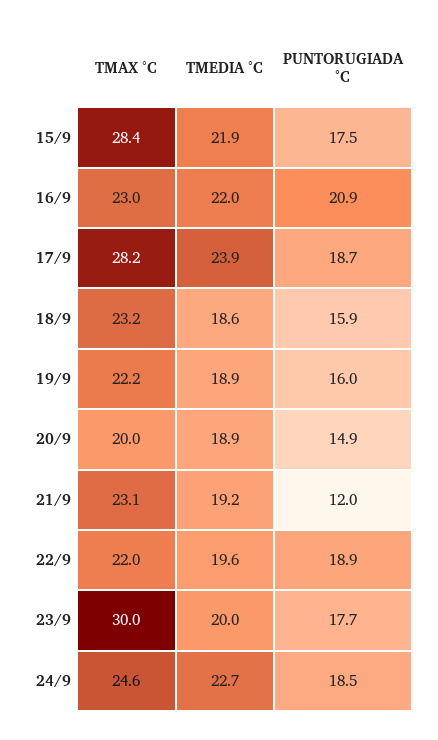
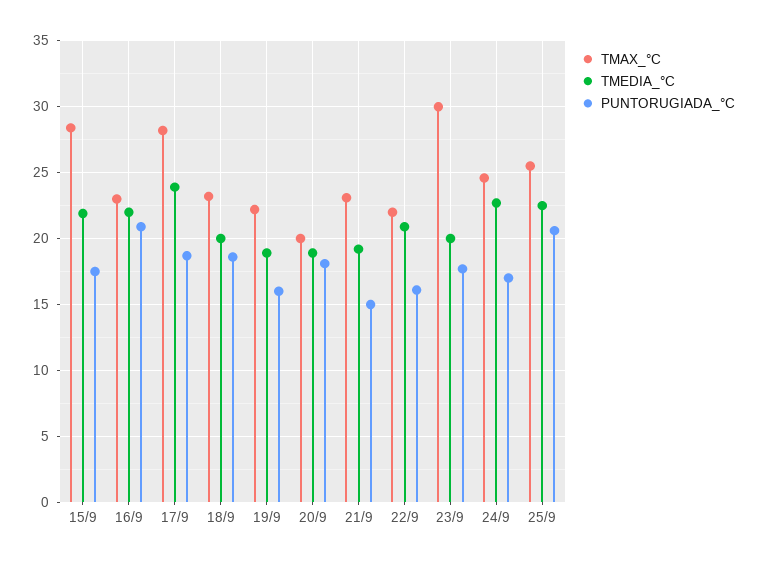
TMEDIA °C, 18/9: 18.6 -> 20
PUNTORUGIADA °C, 18/9: 15.9 -> 18.5
PUNTORUGIADA °C, 20/9: 14.9 -> 18
PUNTORUGIADA °C, 21/9: 12 -> 15
TMEDIA °C, 22/9: 19.6 -> 21
PUNTORUGIADA °C, 22/9: 18.9 -> 16
PUNTORUGIADA °C, 24/9: 18.5 -> 17
TMAX °C, 25/9: none -> 25.5
TMEDIA °C, 25/9: none -> 22.5
PUNTORUGIADA °C, 25/9: none -> 20.5

